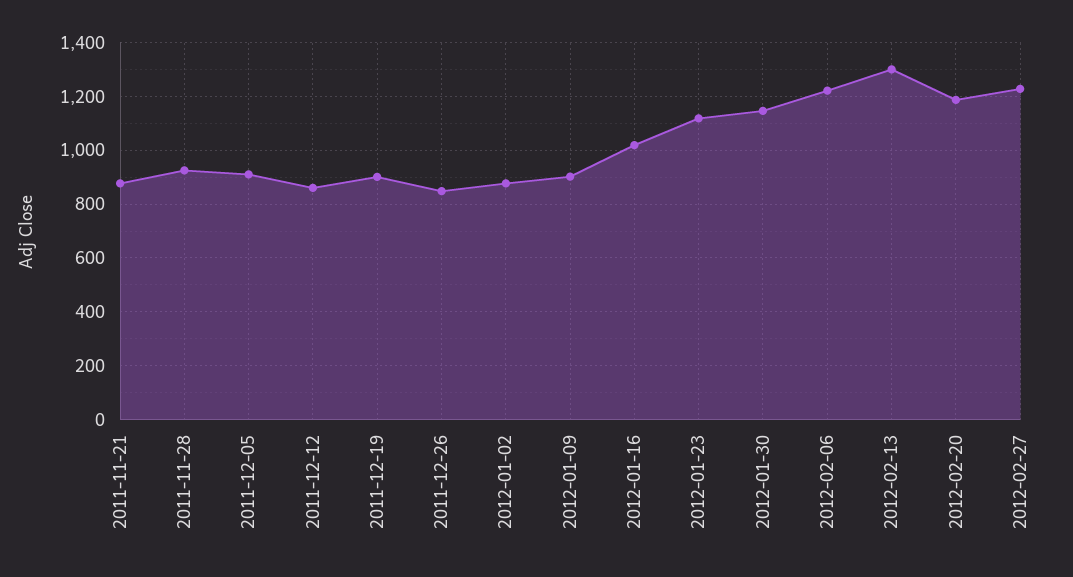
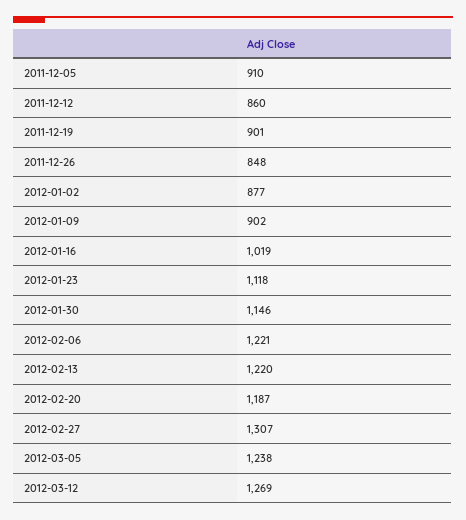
2011-11-21: 875 -> none
2011-11-28: 925 -> none
2012-02-13: 1300 -> 1220
2012-02-27: 1225 -> 1307
2012-03-05: none -> 1238
2012-03-12: none -> 1269

